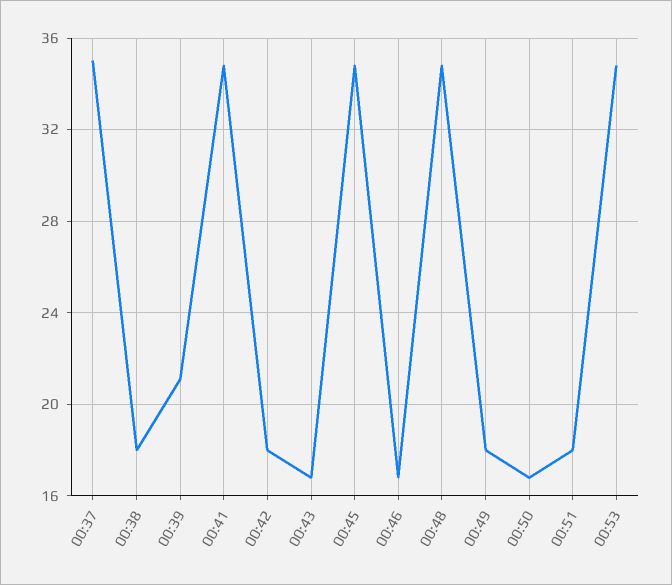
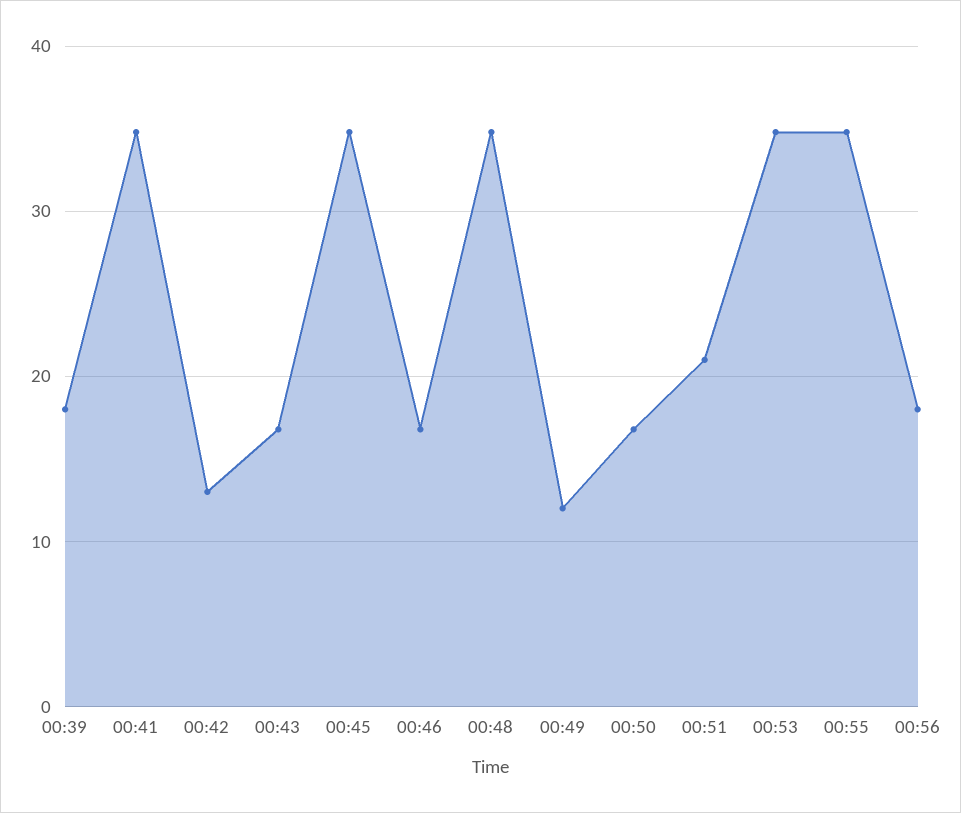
00:37: 35 -> none
00:38: 18 -> none
00:39: 21 -> 18
00:42: 18 -> 13
00:49: 18 -> 12
00:51: 18 -> 21
00:55: none -> 35
00:56: none -> 18

